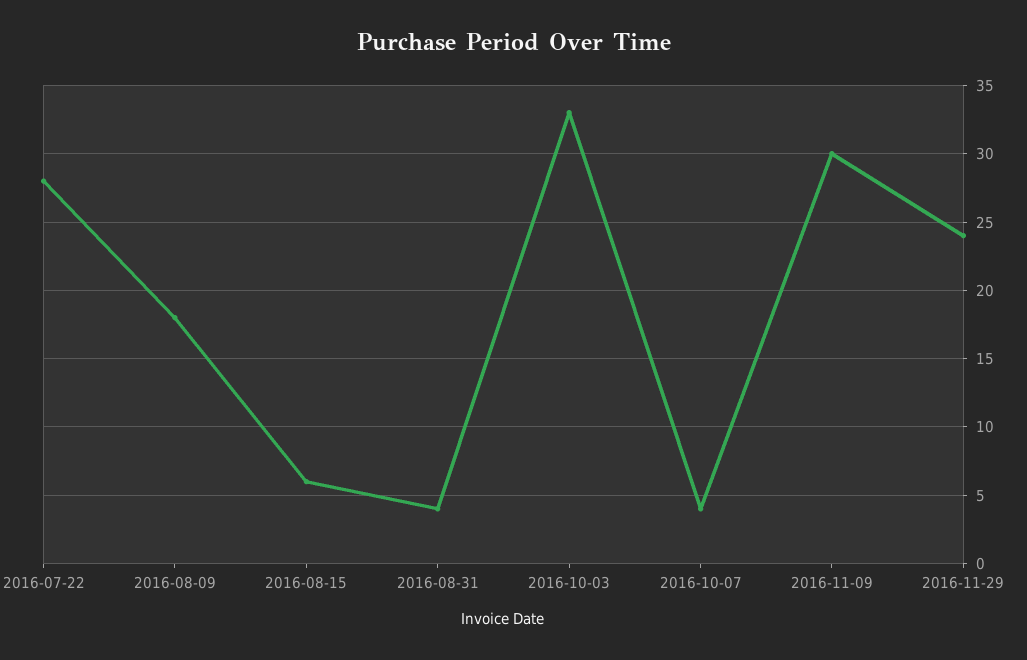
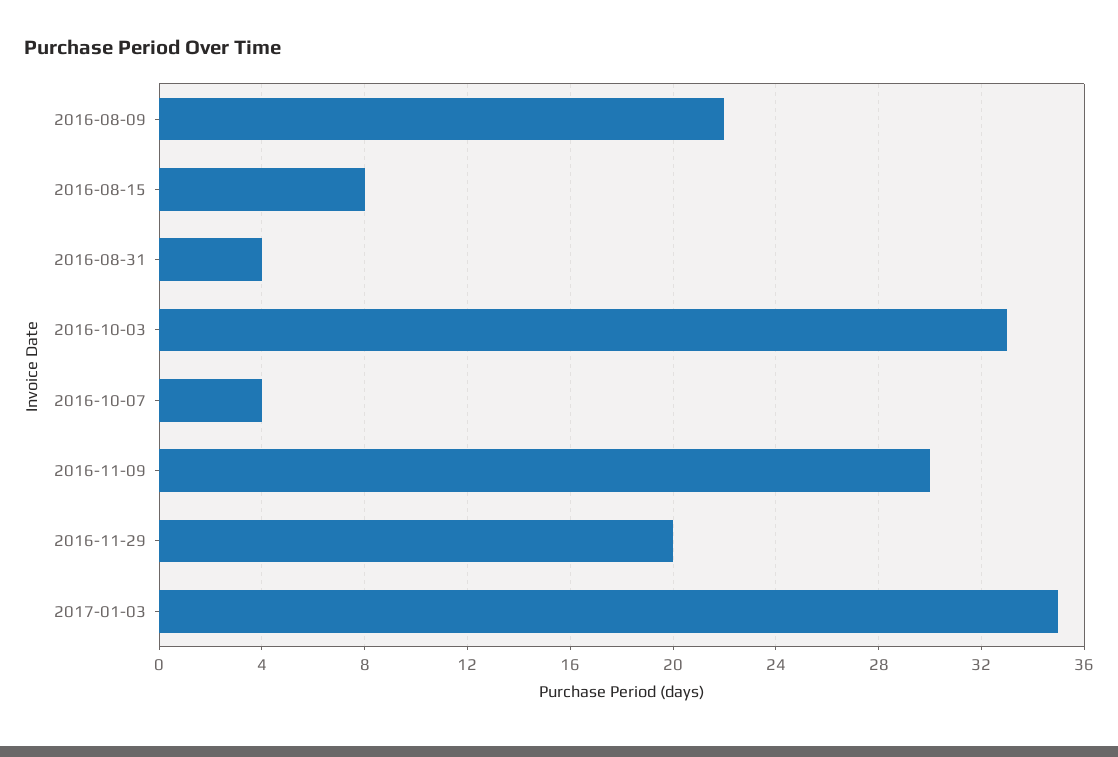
2016-07-22: 28 -> none
2016-08-09: 18 -> 22
2016-08-15: 6 -> 8
2016-11-29: 24 -> 20
2017-01-03: none -> 35

